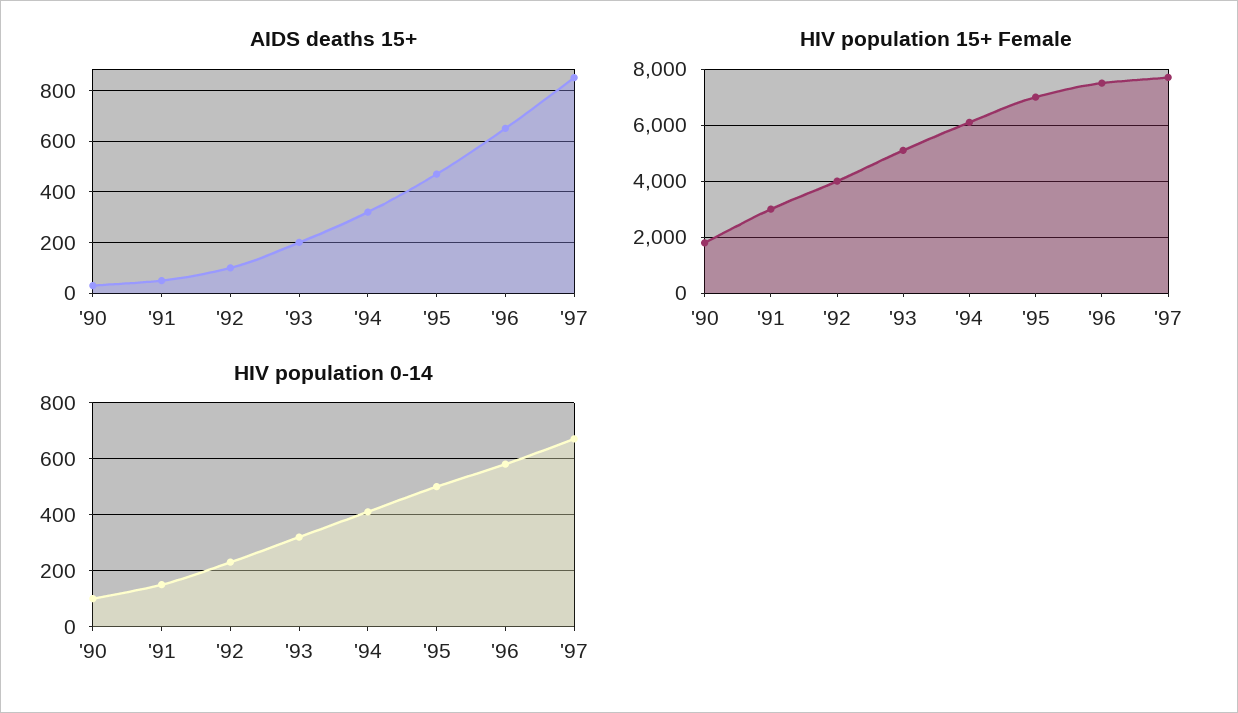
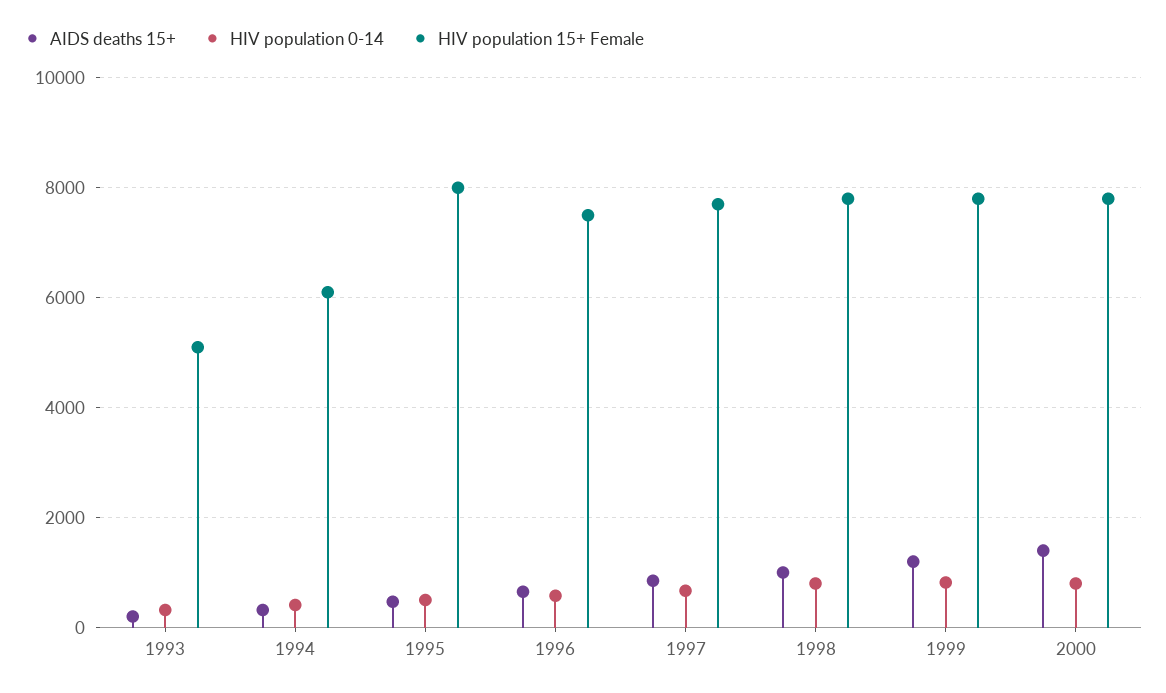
AIDS deaths 15+, '90: 25 -> none
AIDS deaths 15+, '91: 50 -> none
AIDS deaths 15+, '92: 100 -> none
HIV population 15+ Female, '90: 1750 -> none
HIV population 15+ Female, '91: 3000 -> none
HIV population 15+ Female, '92: 4000 -> none
HIV population 15+ Female, '95: 7000 -> 8000
HIV population 0-14, '90: 100 -> none
HIV population 0-14, '91: 150 -> none
HIV population 0-14, '92: 225 -> none
AIDS deaths 15+, 1998: none -> 1000
HIV population 0-14, 1998: none -> 800
HIV population 15+ Female, 1998: none -> 7800
AIDS deaths 15+, 1999: none -> 1200
HIV population 0-14, 1999: none -> 800
HIV population 15+ Female, 1999: none -> 7800
AIDS deaths 15+, 2000: none -> 1400
HIV population 0-14, 2000: none -> 800
HIV population 15+ Female, 2000: none -> 7800

